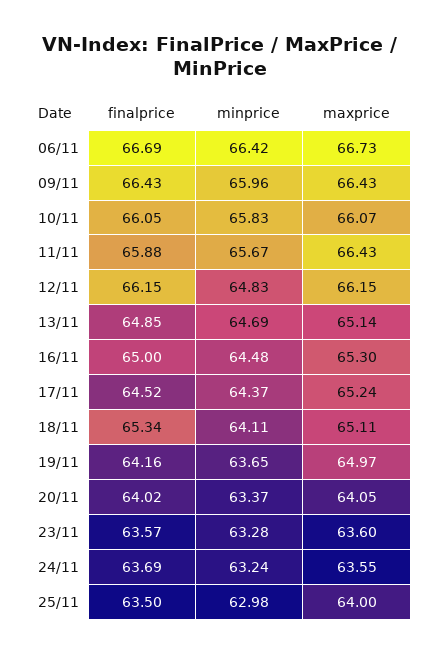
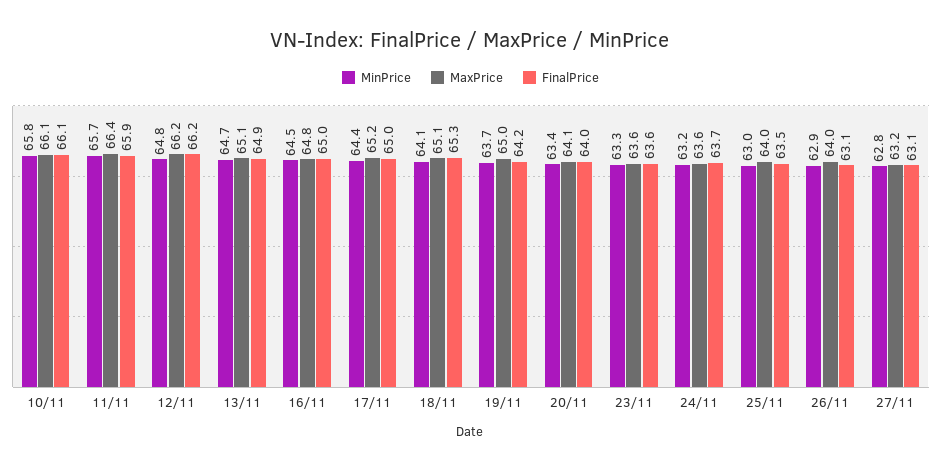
finalprice, 06/11: 66.69 -> none
minprice, 06/11: 66.42 -> none
maxprice, 06/11: 66.73 -> none
finalprice, 09/11: 66.43 -> none
minprice, 09/11: 65.96 -> none
maxprice, 09/11: 66.43 -> none
maxprice, 16/11: 65.3 -> 64.8
finalprice, 17/11: 64.52 -> 65
minprice, 26/11: none -> 62.9
maxprice, 26/11: none -> 64
finalprice, 26/11: none -> 63.1
minprice, 27/11: none -> 62.8
maxprice, 27/11: none -> 63.2
finalprice, 27/11: none -> 63.1

